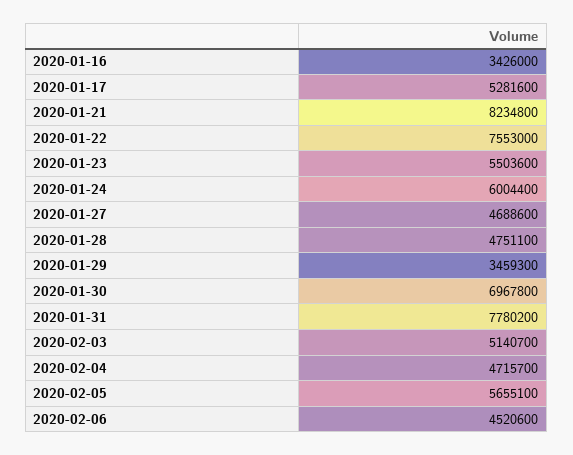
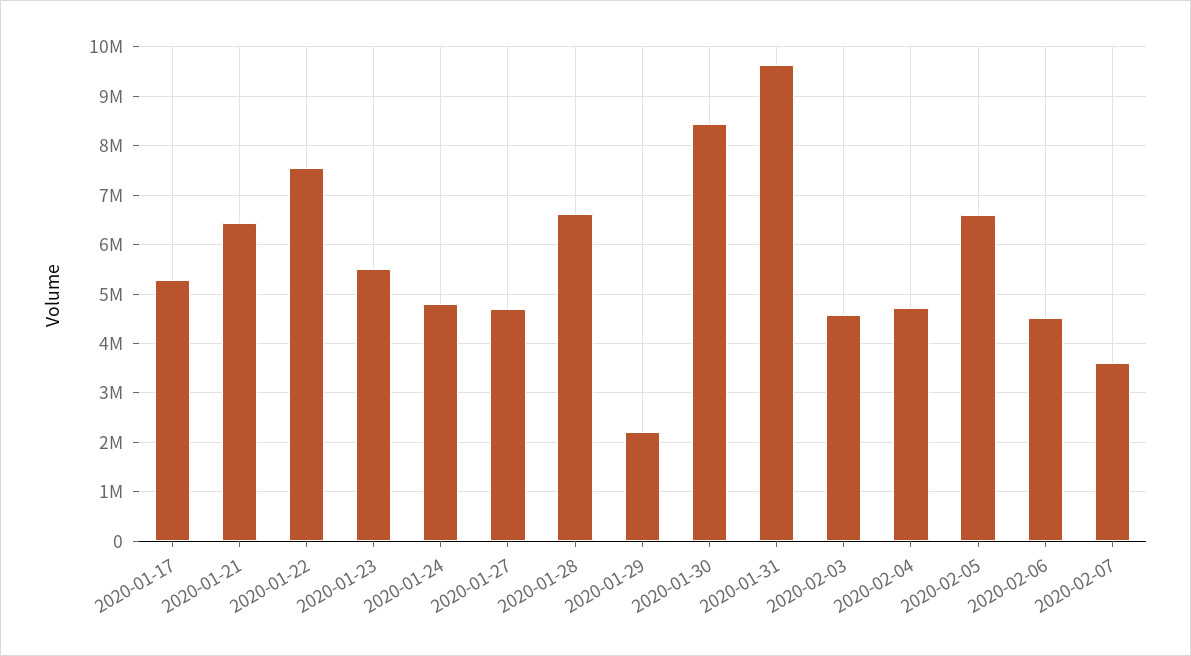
2020-01-16: 3426000 -> none
2020-01-21: 8234800 -> 6400000
2020-01-24: 6004400 -> 4800000
2020-01-28: 4751100 -> 6600000
2020-01-29: 3459300 -> 2200000
2020-01-30: 6967800 -> 8400000
2020-01-31: 7780200 -> 9600000
2020-02-03: 5140700 -> 4600000
2020-02-05: 5655100 -> 6600000
2020-02-07: none -> 3600000

